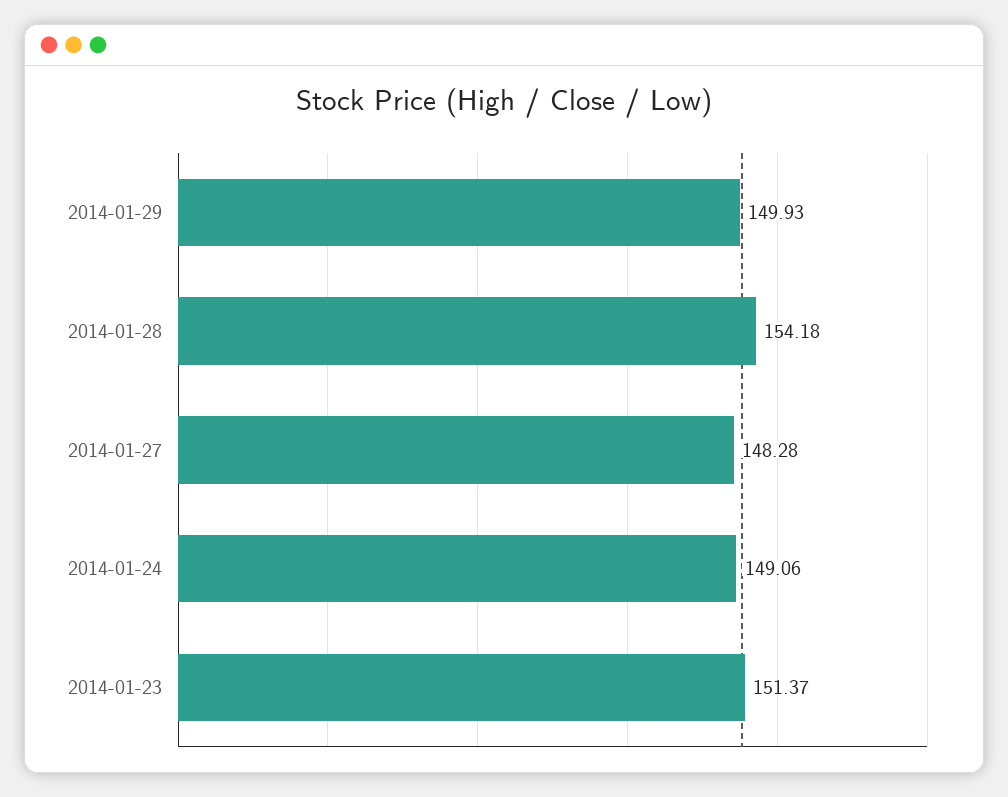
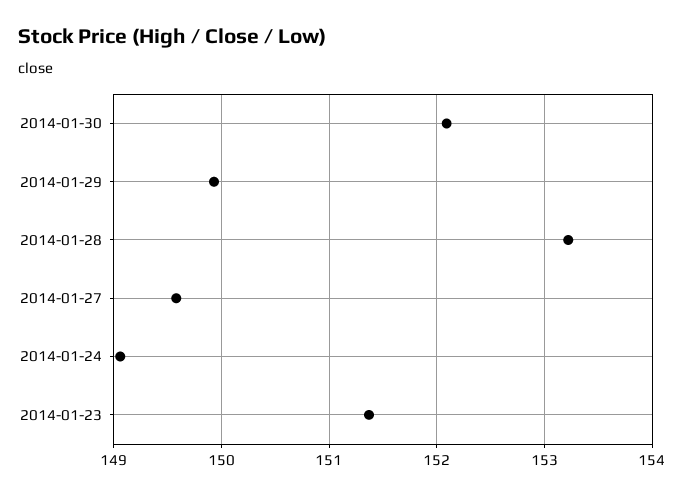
2014-01-28: 154.18 -> 153.2
2014-01-27: 148.28 -> 149.6
2014-01-30: none -> 152.1

